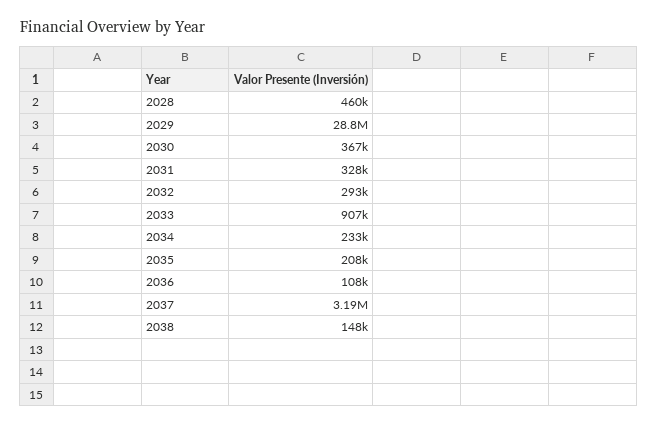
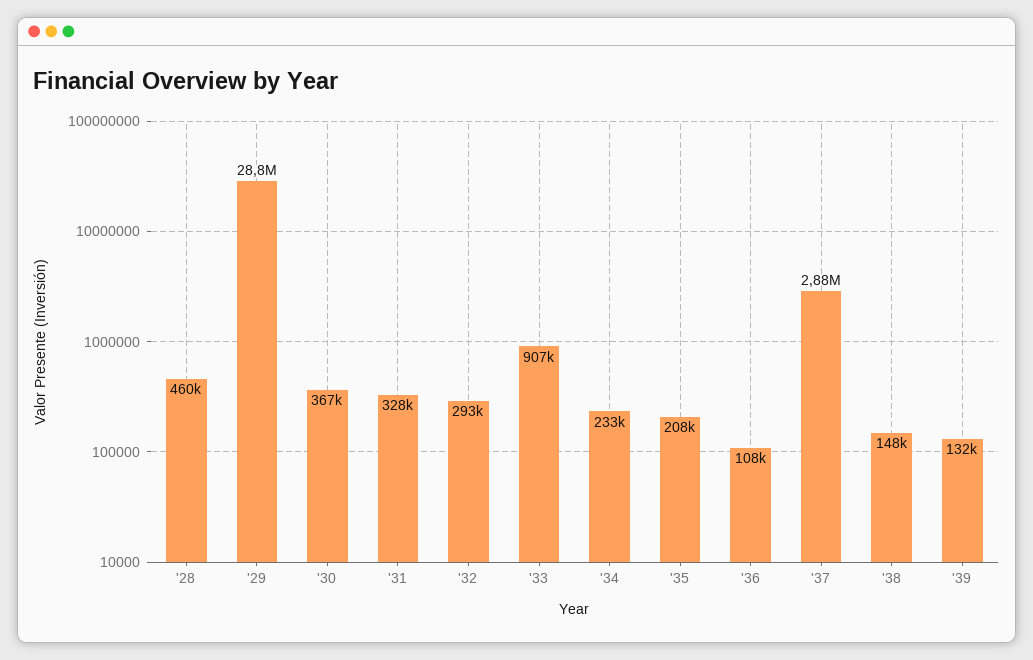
2037: 3190000 -> 2880000
'39: none -> 132000

